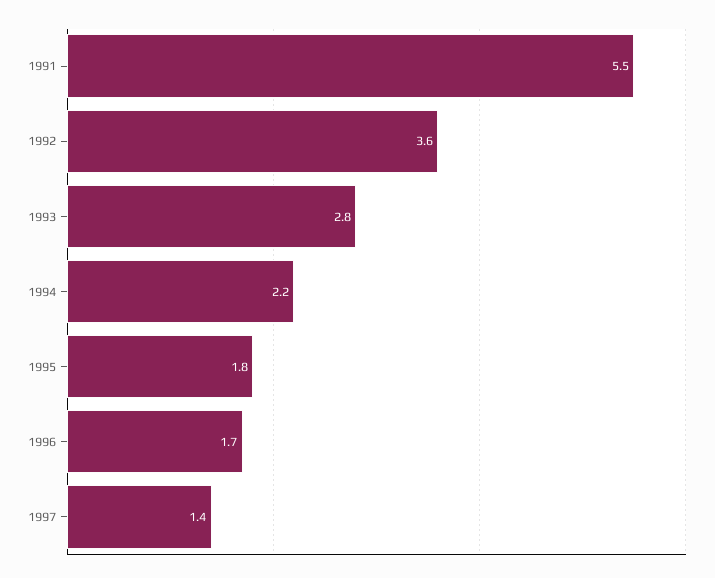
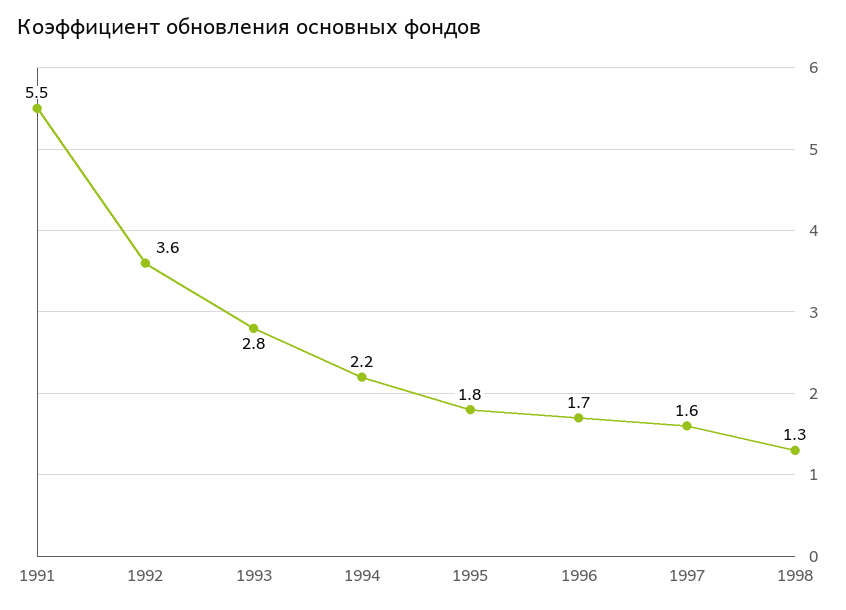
1997: 1.4 -> 1.6
1998: none -> 1.3

